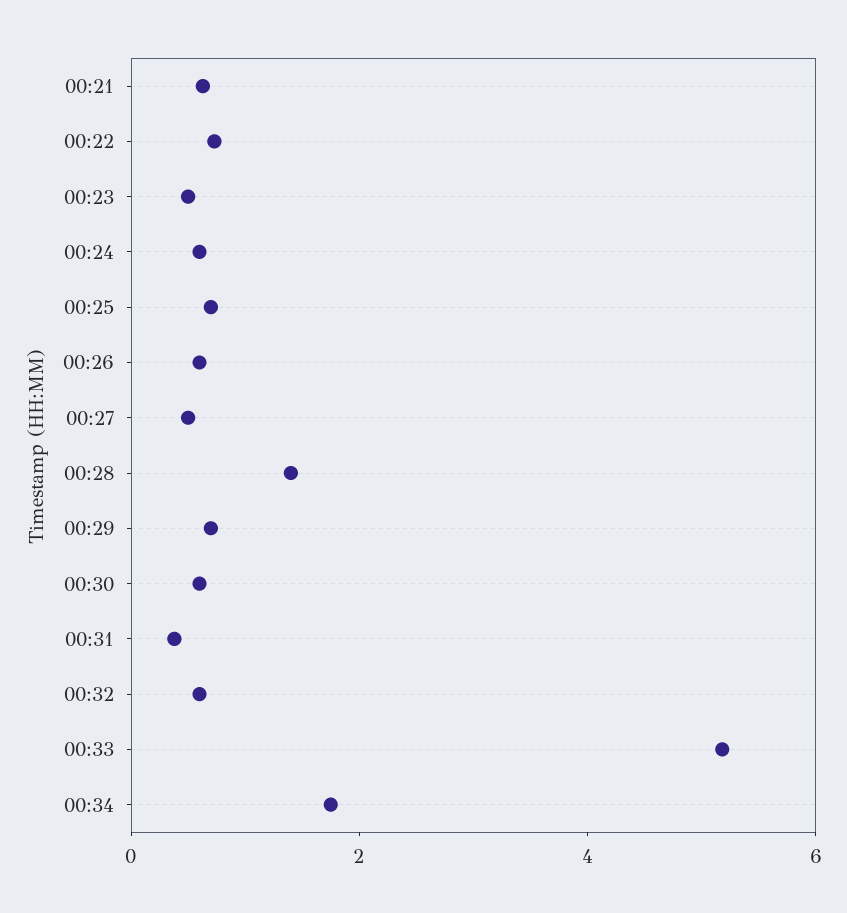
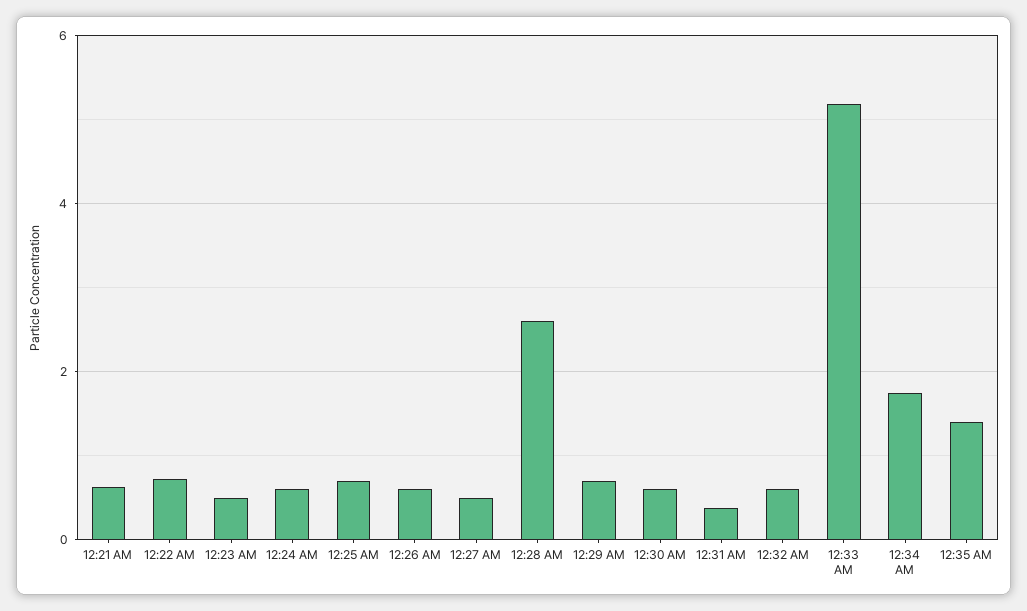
00:28: 1.5 -> 2.6
12:35 AM: none -> 1.4

